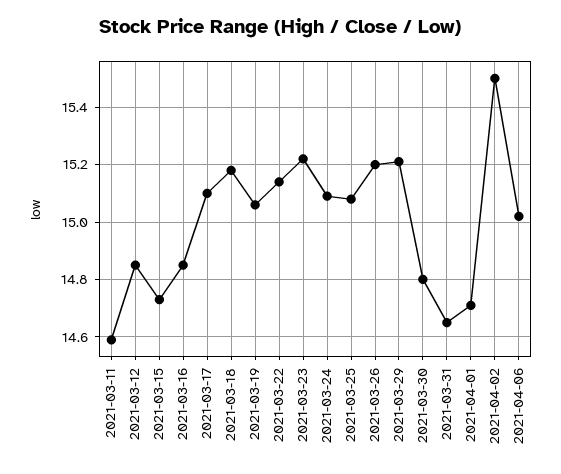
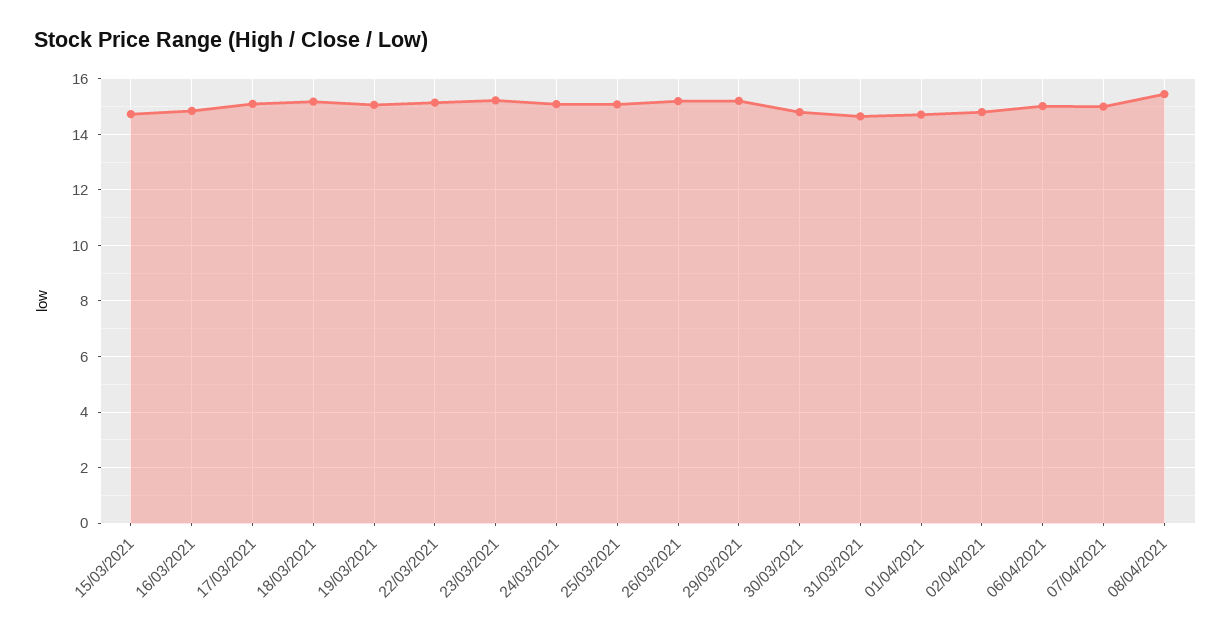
2021-03-11: 14.6 -> none
2021-03-12: 14.85 -> none
2021-04-02: 15.5 -> 14.75
07/04/2021: none -> 15
08/04/2021: none -> 15.5

